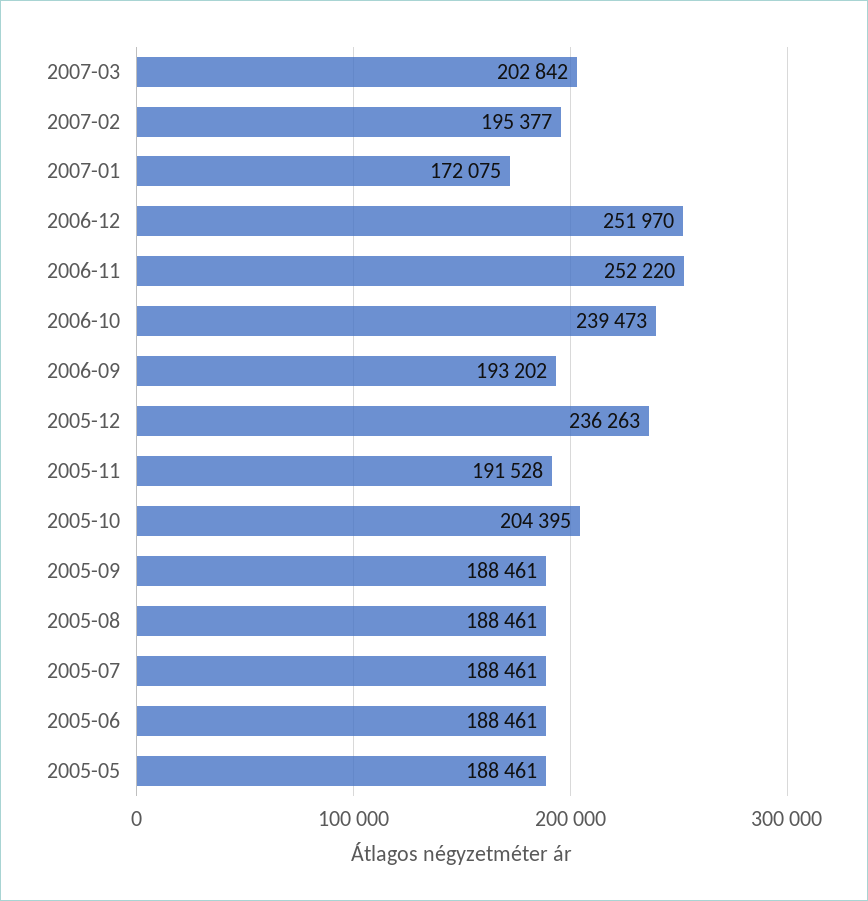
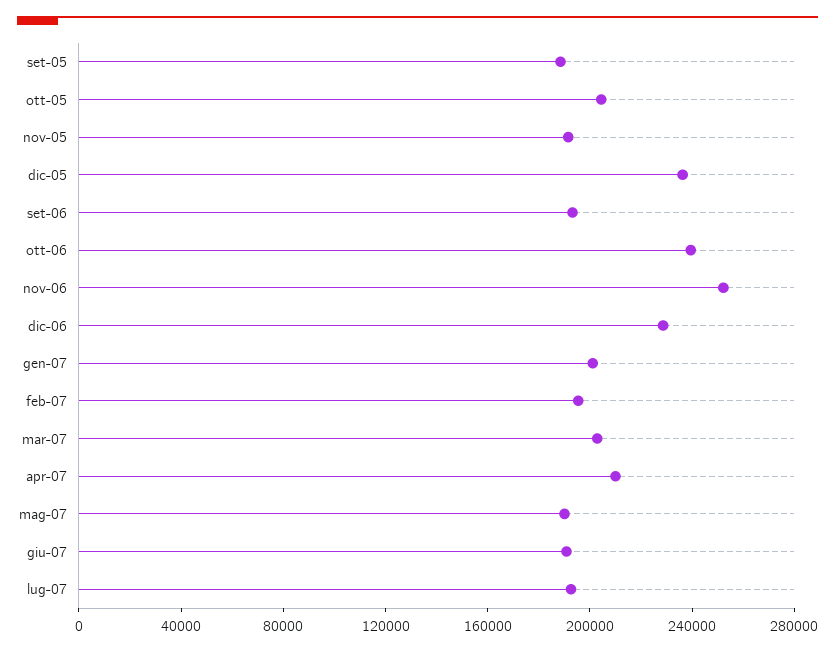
2007-01: 172075 -> 200000
2006-12: 251970 -> 230000
2005-08: 188461 -> none
2005-07: 188461 -> none
2005-06: 188461 -> none
2005-05: 188461 -> none
apr-07: none -> 210000
mag-07: none -> 190000
giu-07: none -> 190000
lug-07: none -> 190000

